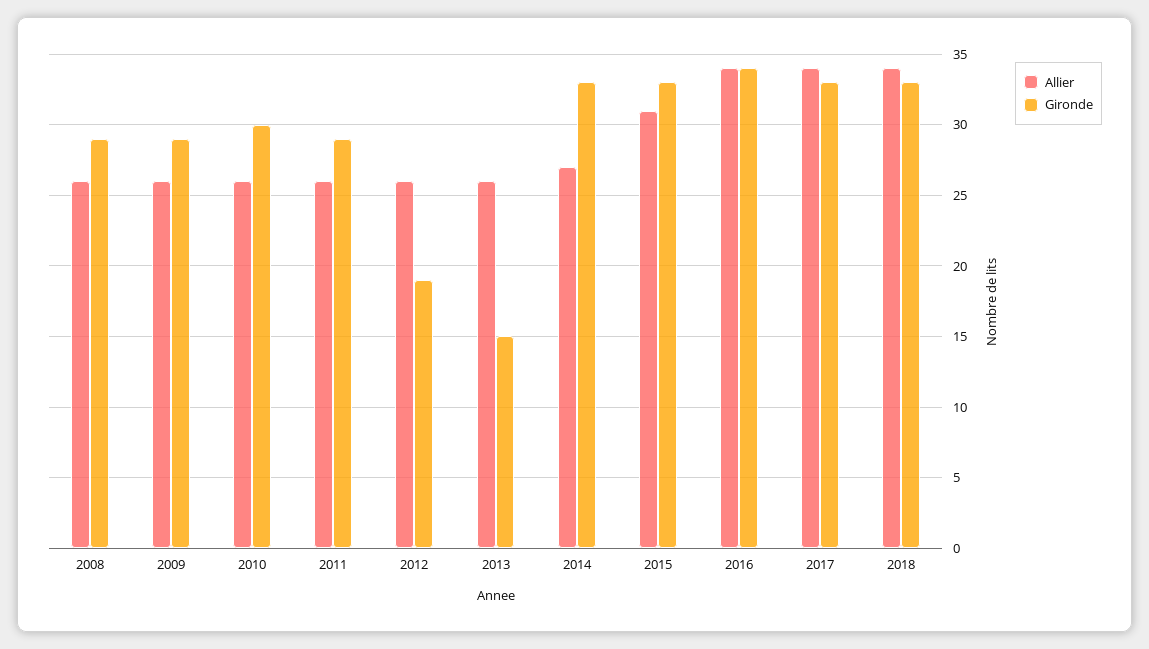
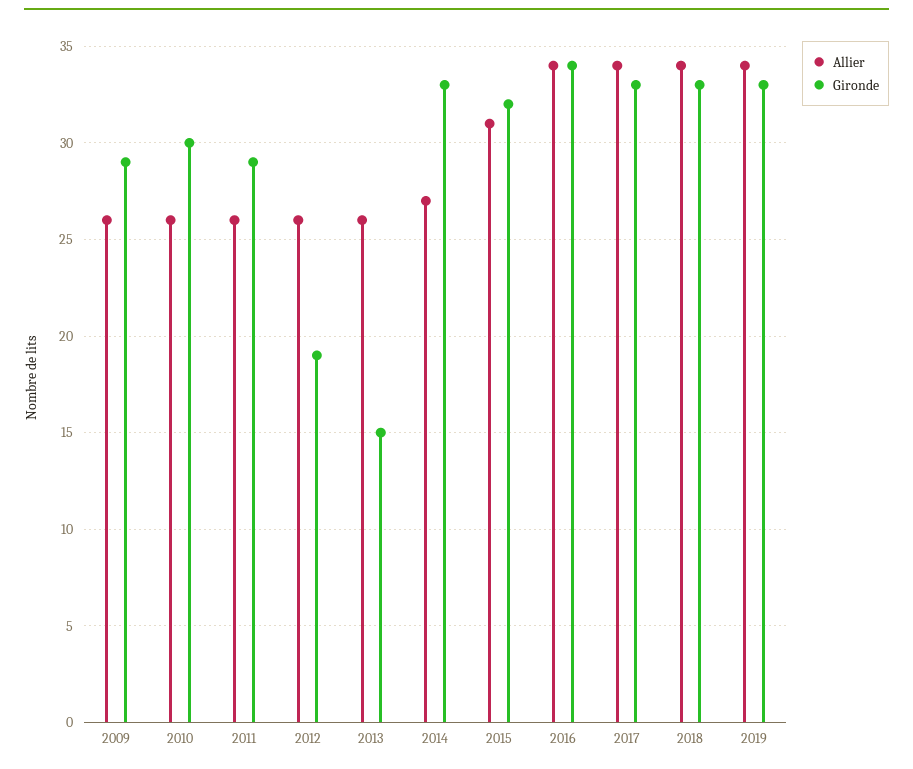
Allier, 2008: 26 -> none
Gironde, 2008: 29 -> none
Gironde, 2015: 33 -> 32
Allier, 2019: none -> 34
Gironde, 2019: none -> 33

